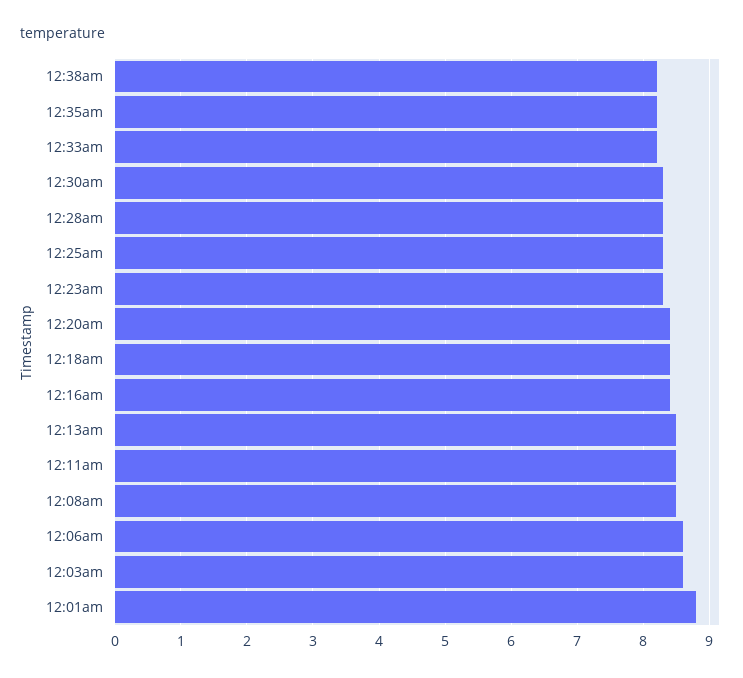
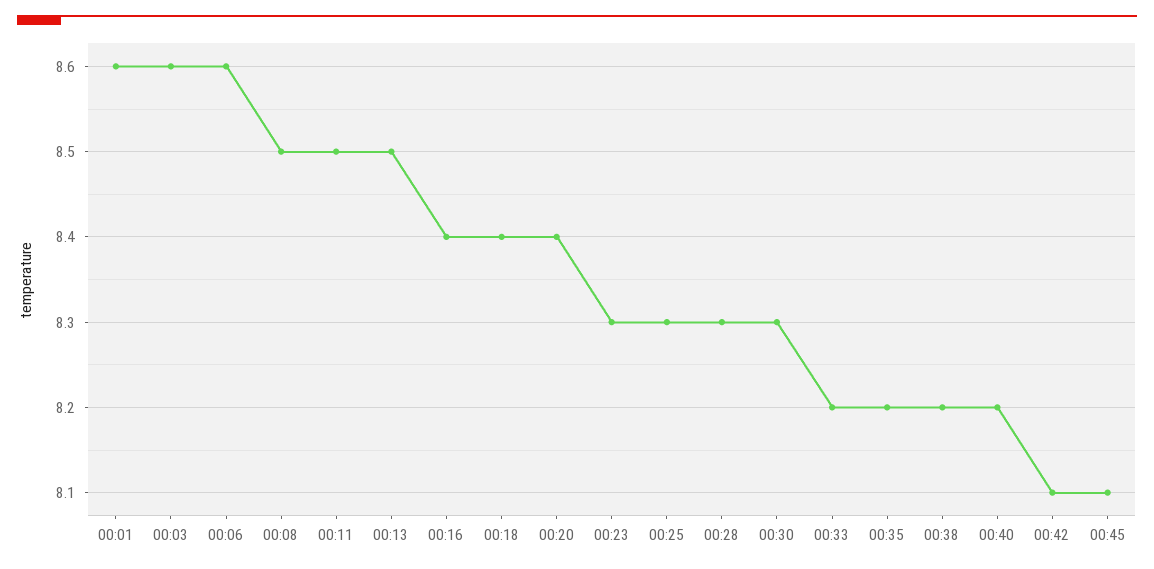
12:01am: 8.8 -> 8.6
00:40: none -> 8.2
00:42: none -> 8.1
00:45: none -> 8.1

